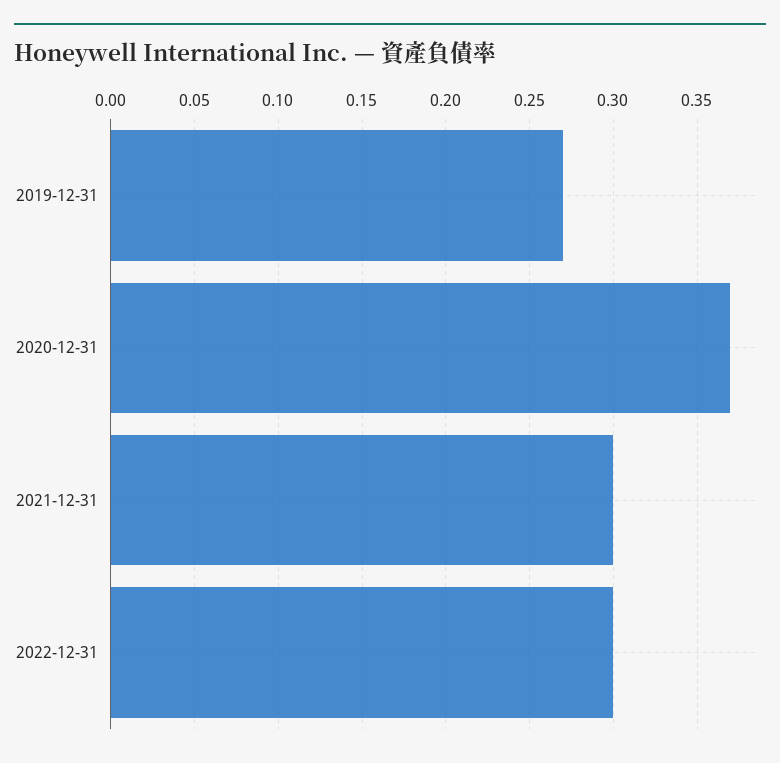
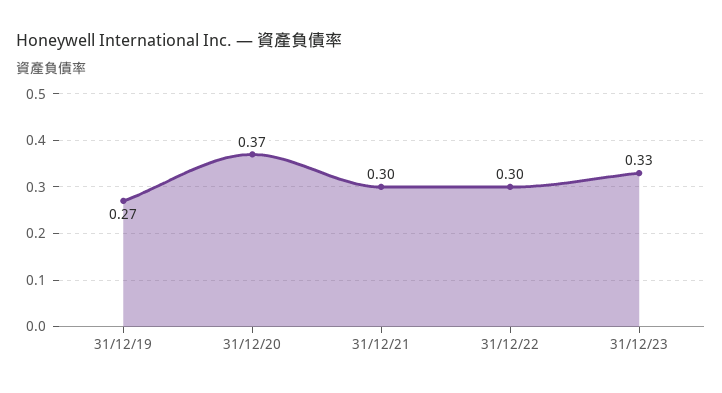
31/12/23: none -> 0.33

